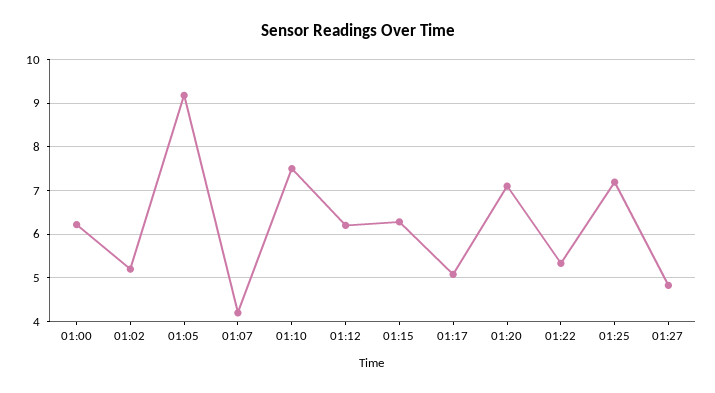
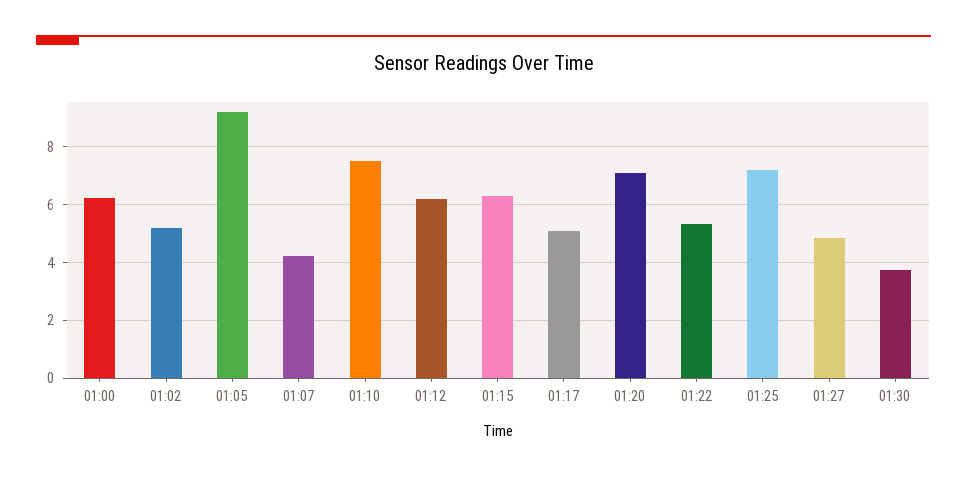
01:30: none -> 3.75

